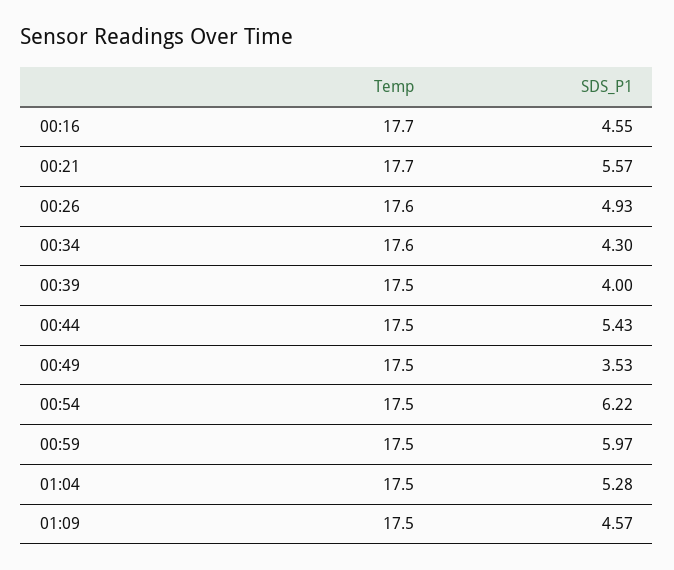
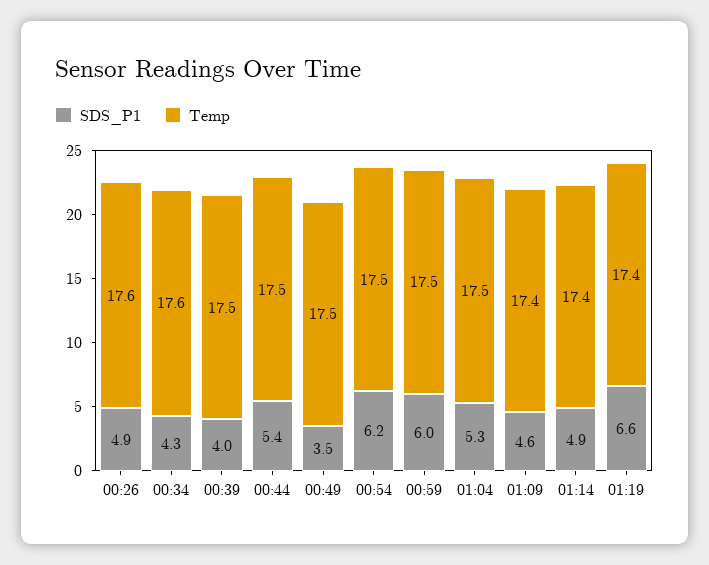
Temp, 00:16: 17.7 -> none
SDS_P1, 00:16: 4.55 -> none
Temp, 00:21: 17.7 -> none
SDS_P1, 00:21: 5.57 -> none
Temp, 01:09: 17.5 -> 17.4
SDS_P1, 01:14: none -> 4.9
Temp, 01:14: none -> 17.4
SDS_P1, 01:19: none -> 6.6
Temp, 01:19: none -> 17.4

